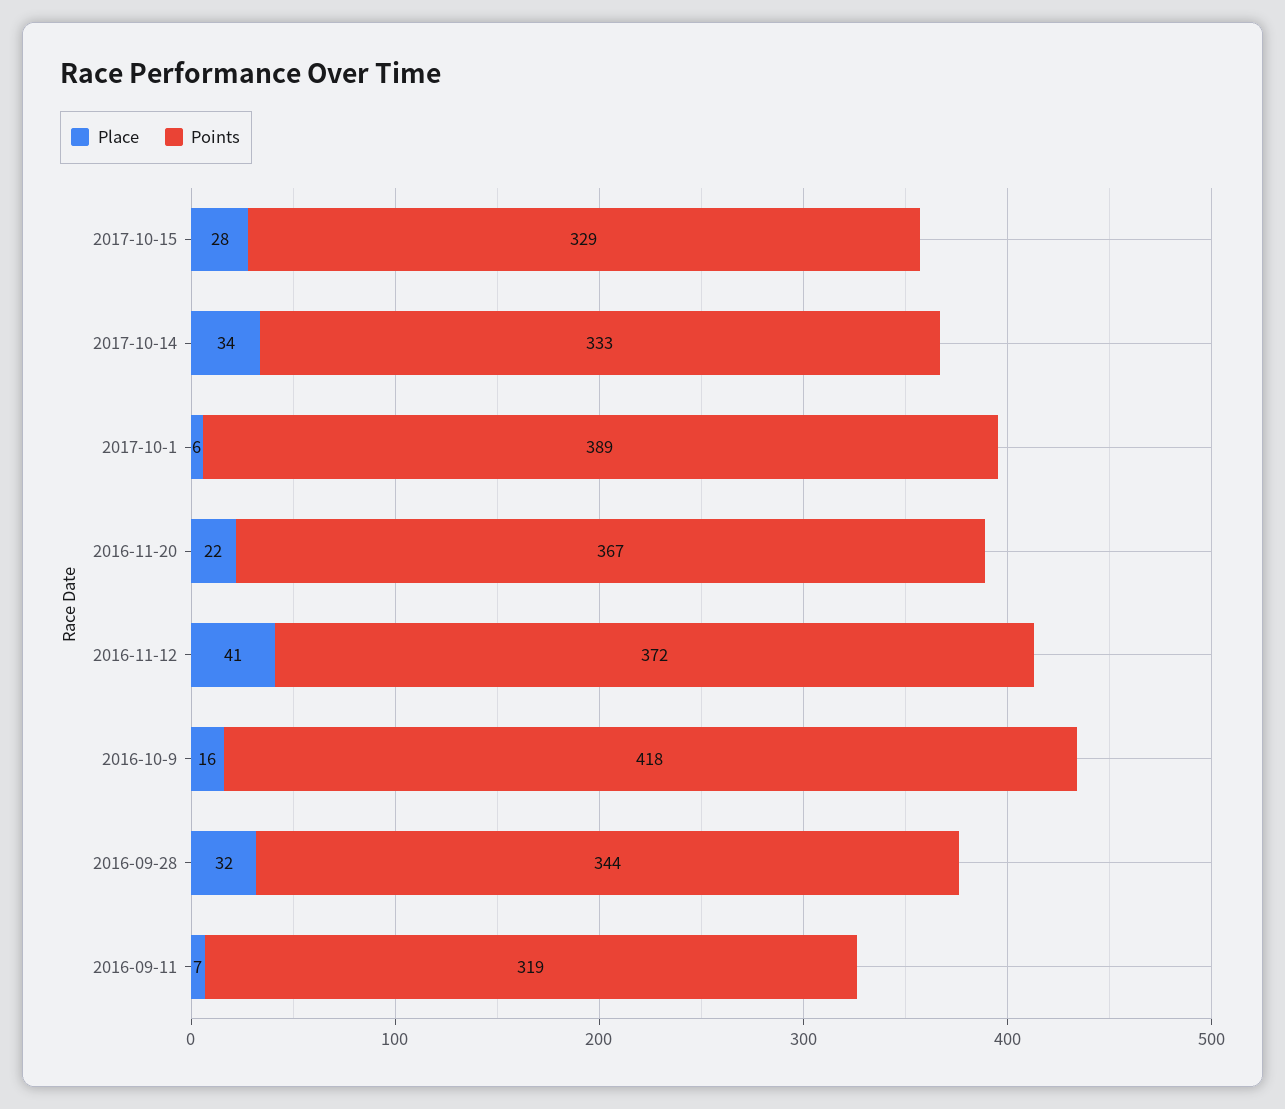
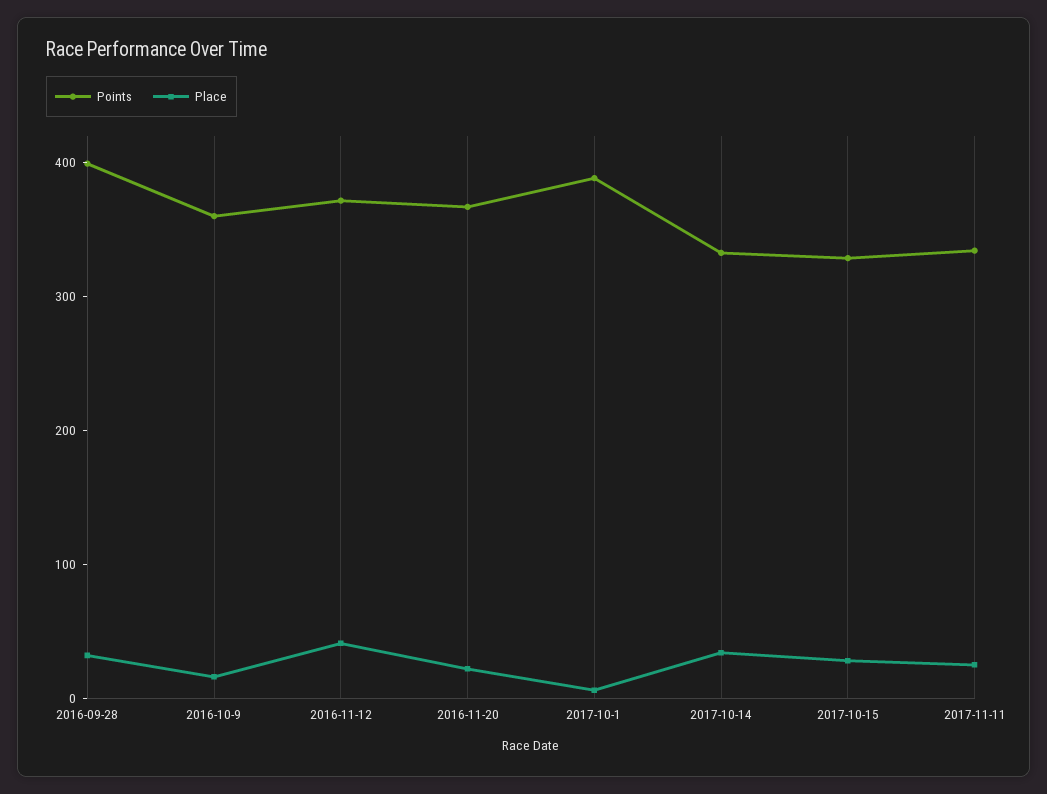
Points, 2016-10-9: 418 -> 360
Points, 2016-09-28: 344 -> 400
Place, 2016-09-11: 7 -> none
Points, 2016-09-11: 319 -> none
Points, 2017-11-11: none -> 340
Place, 2017-11-11: none -> 20

